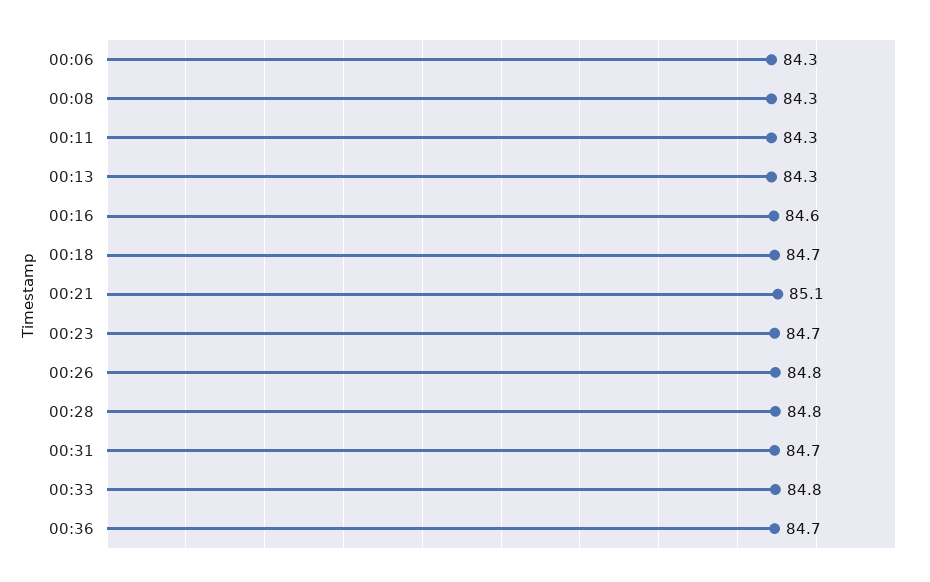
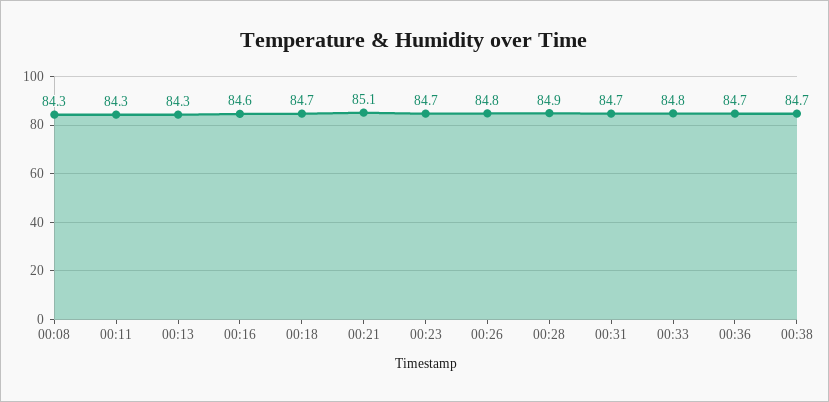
00:06: 84.3 -> none
00:28: 84.8 -> 84.9
00:38: none -> 84.7

